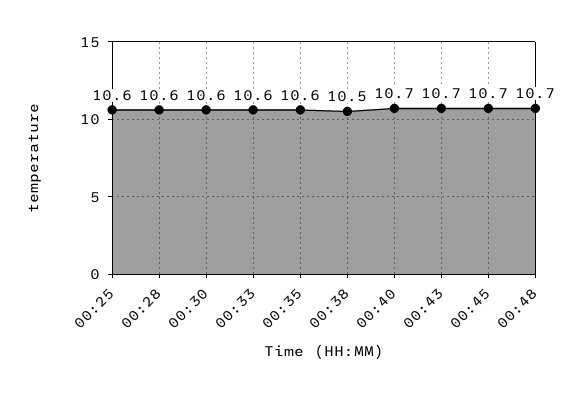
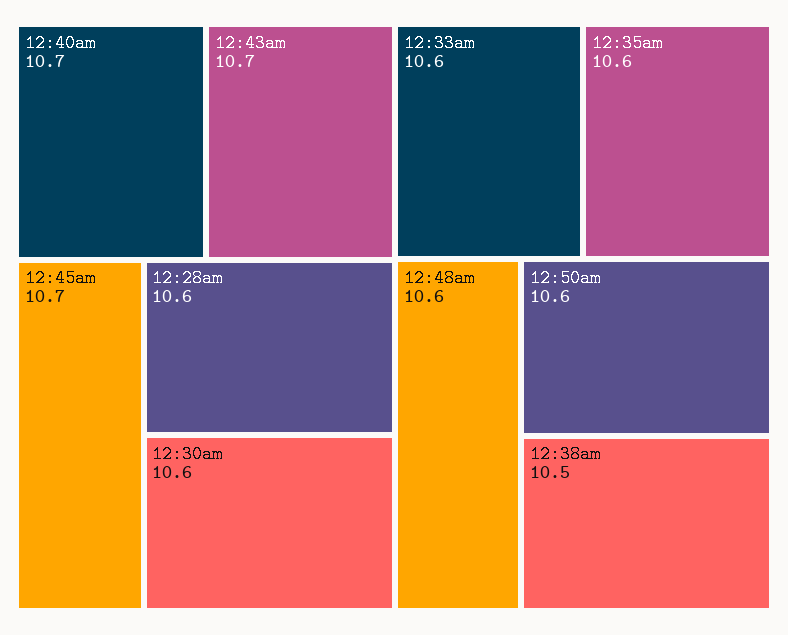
00:25: 10.6 -> none
00:48: 10.7 -> 10.6
12:50am: none -> 10.6

